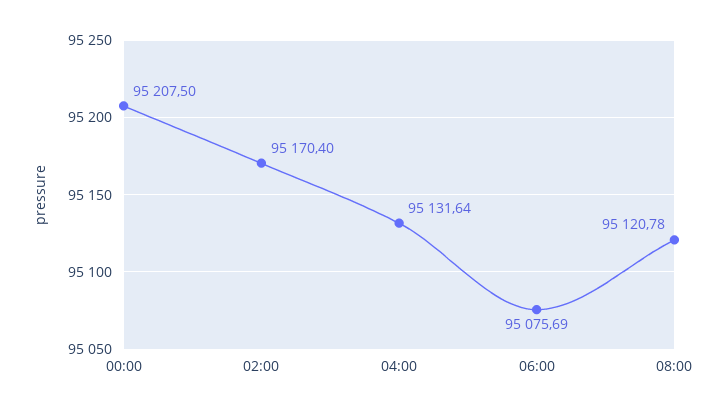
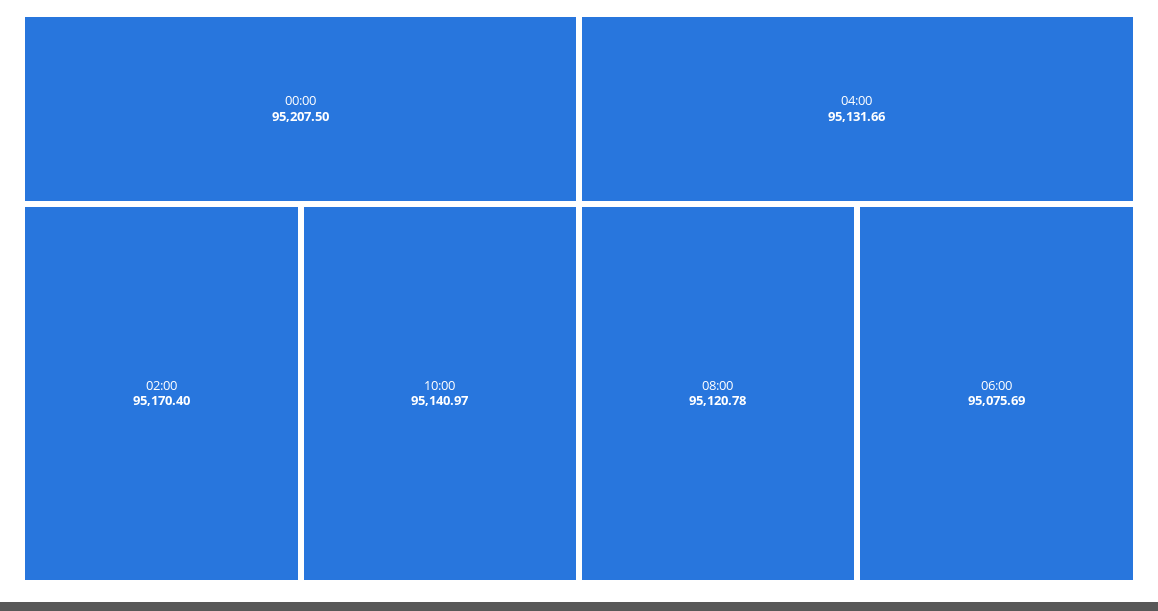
04:00: 95131.64 -> 95131.66
10:00: none -> 95140.97

